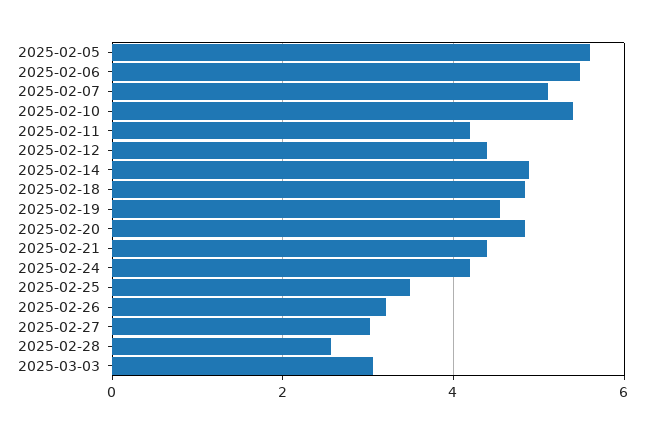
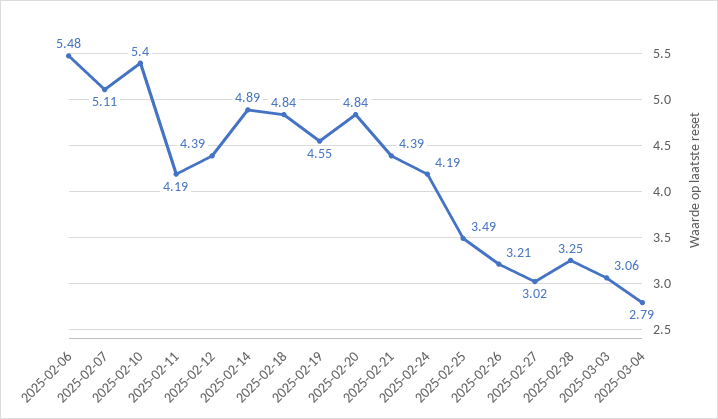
2025-02-05: 5.6 -> none
2025-02-28: 2.6 -> 3.25
2025-03-04: none -> 2.79

